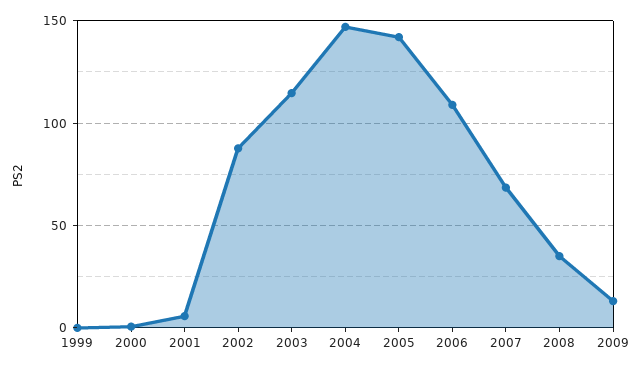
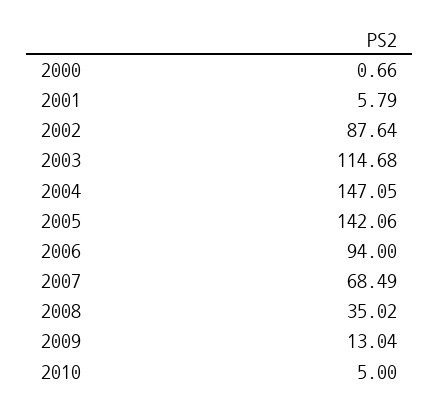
1999: 0 -> none
2006: 110 -> 94
2010: none -> 5

